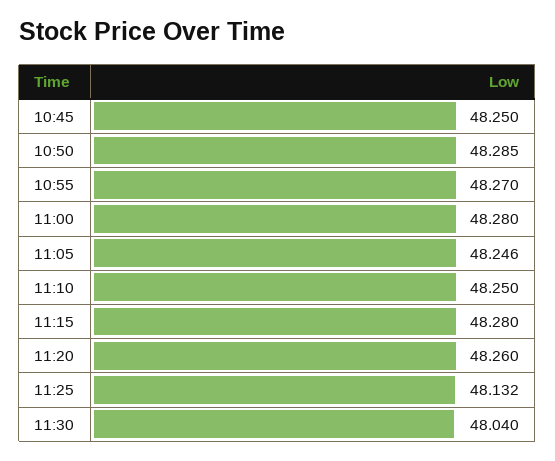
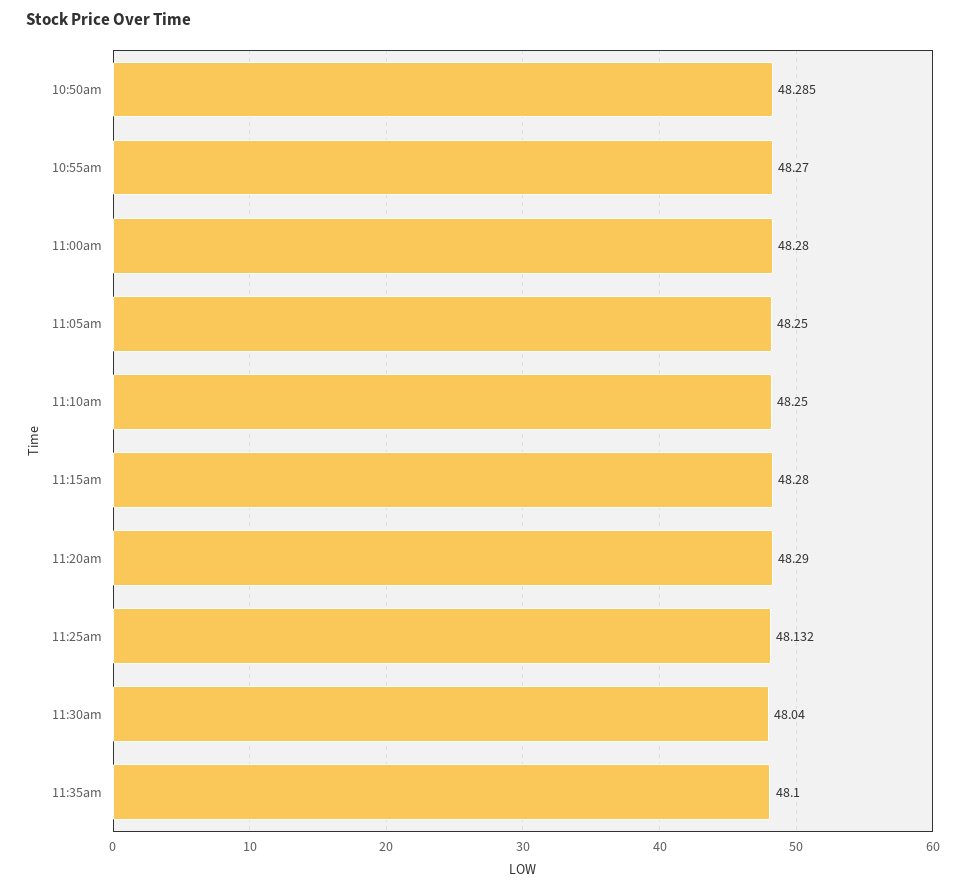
10:45: 48.25 -> none
11:05: 48.246 -> 48.25
11:20: 48.26 -> 48.29
11:35am: none -> 48.1

